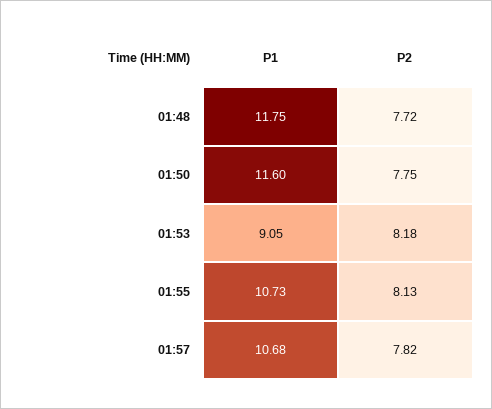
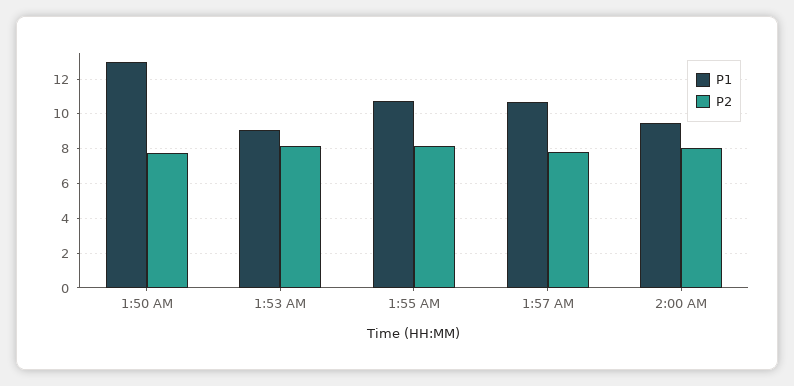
P1, 01:48: 11.75 -> none
P2, 01:48: 7.72 -> none
P1, 01:50: 11.6 -> 13
P1, 2:00 AM: none -> 9.5
P2, 2:00 AM: none -> 8

